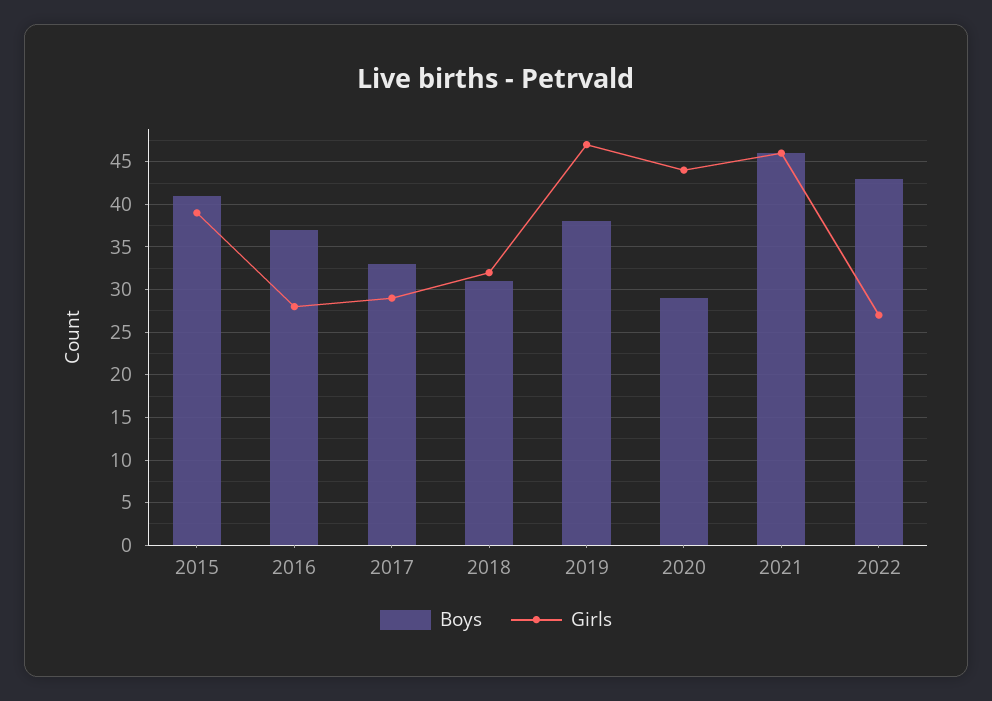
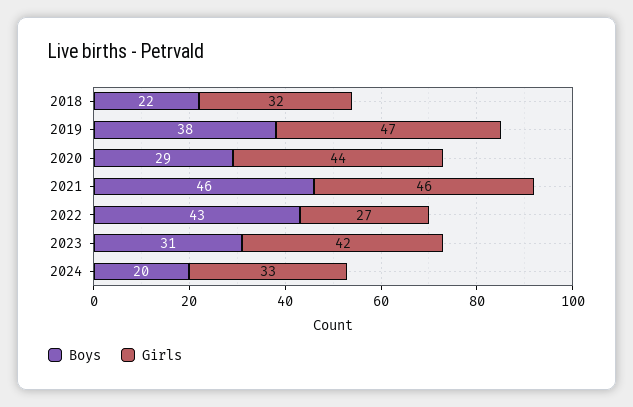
Boys, 2015: 41 -> none
Girls, 2015: 39 -> none
Boys, 2016: 37 -> none
Girls, 2016: 28 -> none
Boys, 2017: 33 -> none
Girls, 2017: 29 -> none
Boys, 2018: 31 -> 22
Boys, 2023: none -> 31
Girls, 2023: none -> 42
Boys, 2024: none -> 20
Girls, 2024: none -> 33

